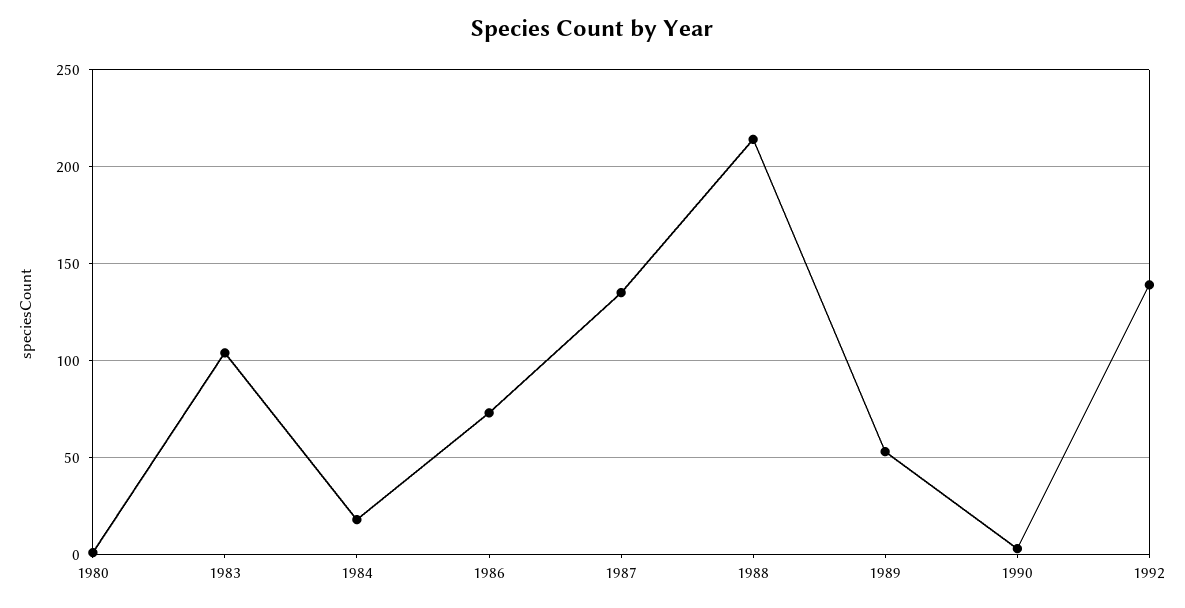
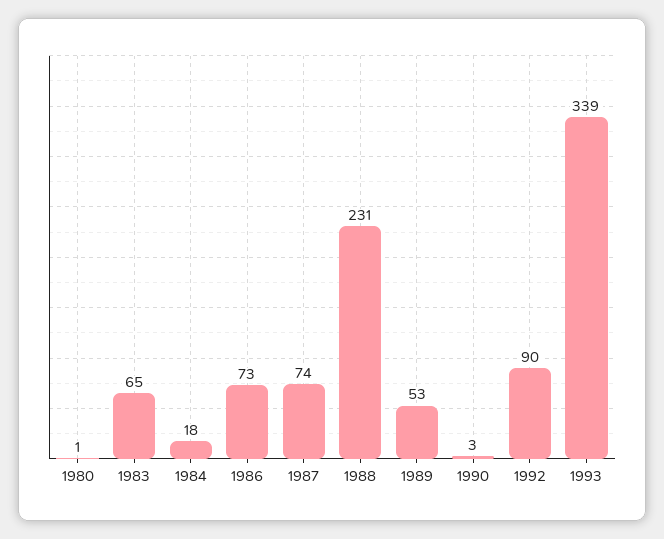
1983: 105 -> 65
1987: 135 -> 74
1988: 215 -> 231
1992: 140 -> 90
1993: none -> 339

